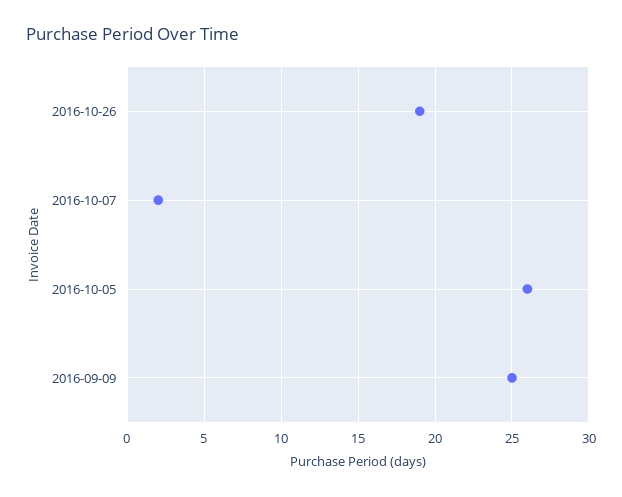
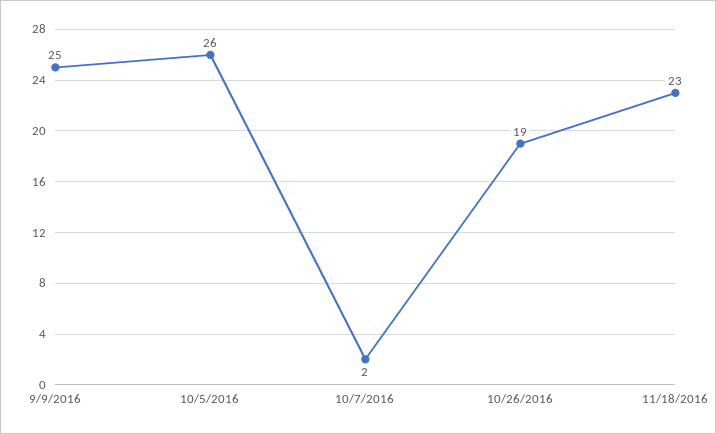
11/18/2016: none -> 23

